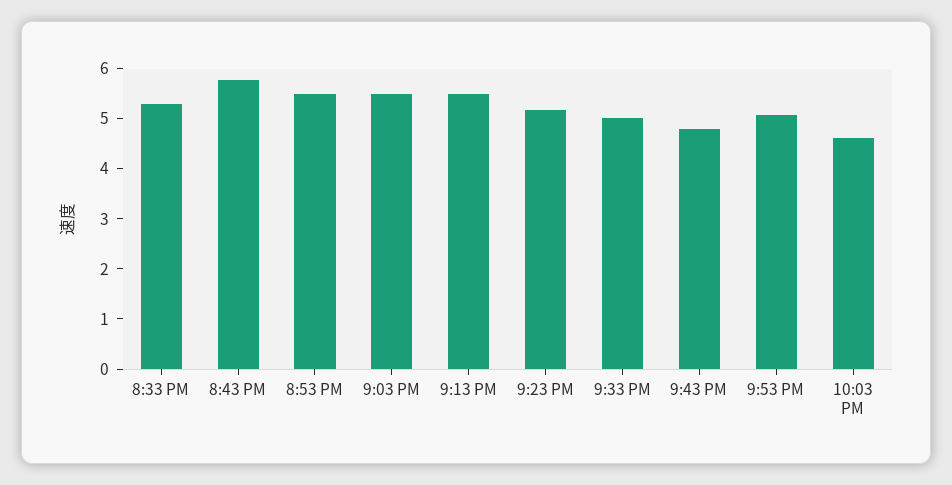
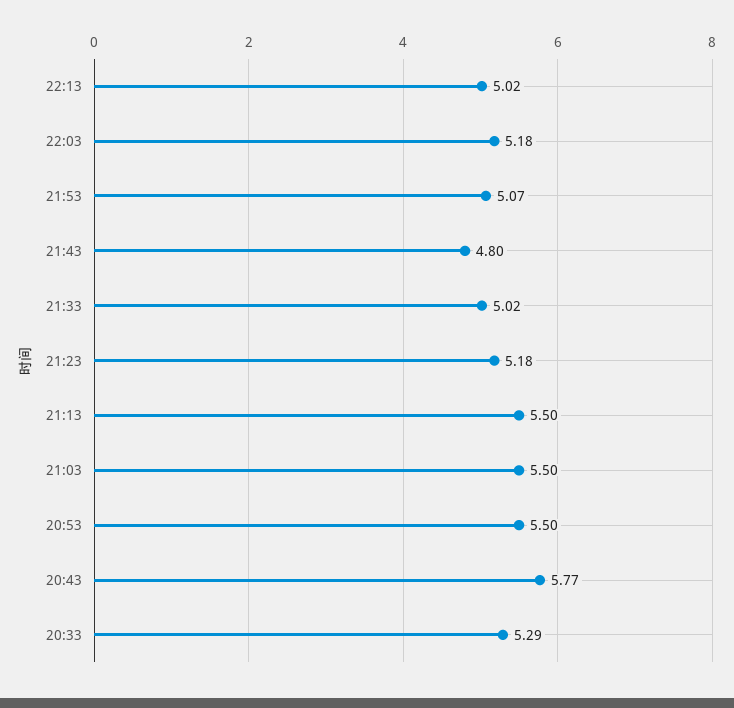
10:03 PM: 4.6 -> 5.18
22:13: none -> 5.02

